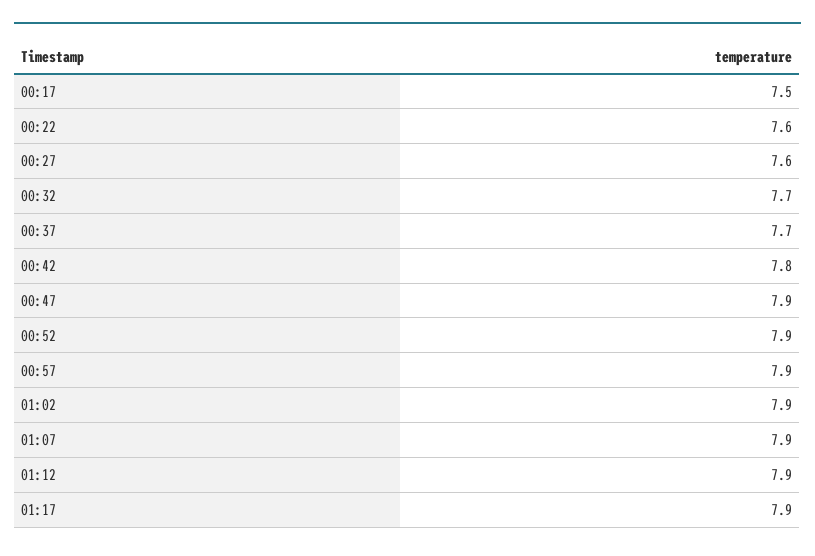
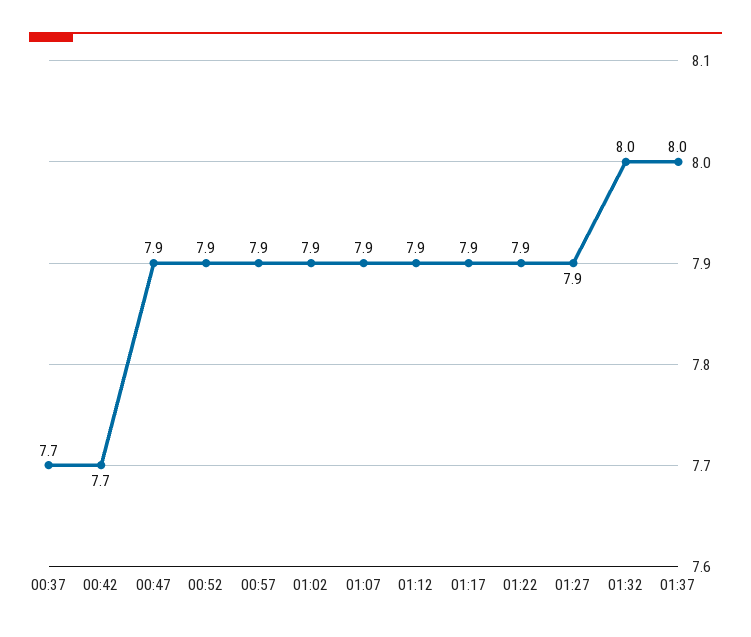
00:17: 7.5 -> none
00:22: 7.6 -> none
00:27: 7.6 -> none
00:32: 7.7 -> none
00:42: 7.8 -> 7.7
01:22: none -> 7.9
01:27: none -> 7.9
01:32: none -> 8
01:37: none -> 8

